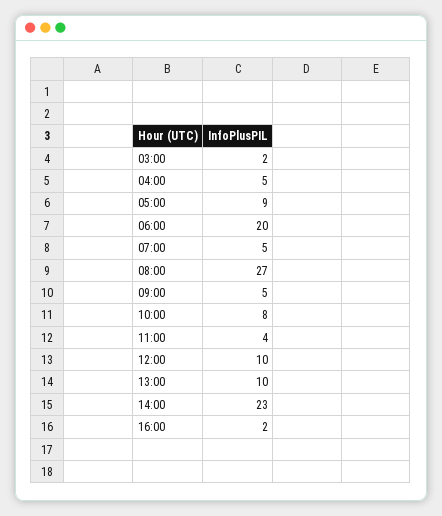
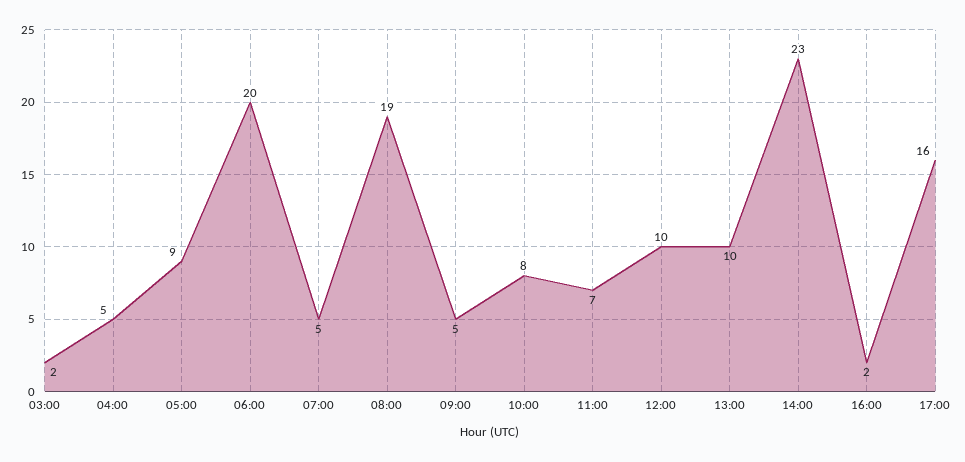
08:00: 27 -> 19
11:00: 4 -> 7
17:00: none -> 16

